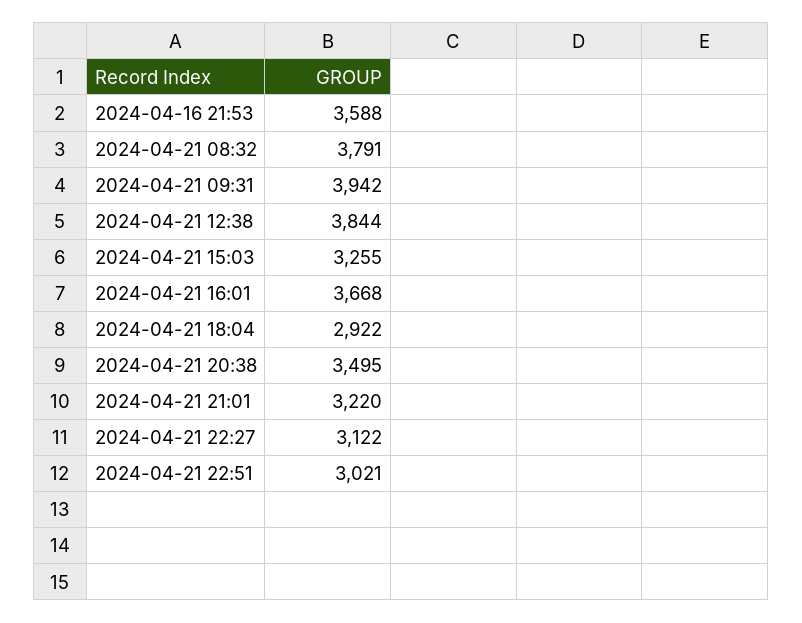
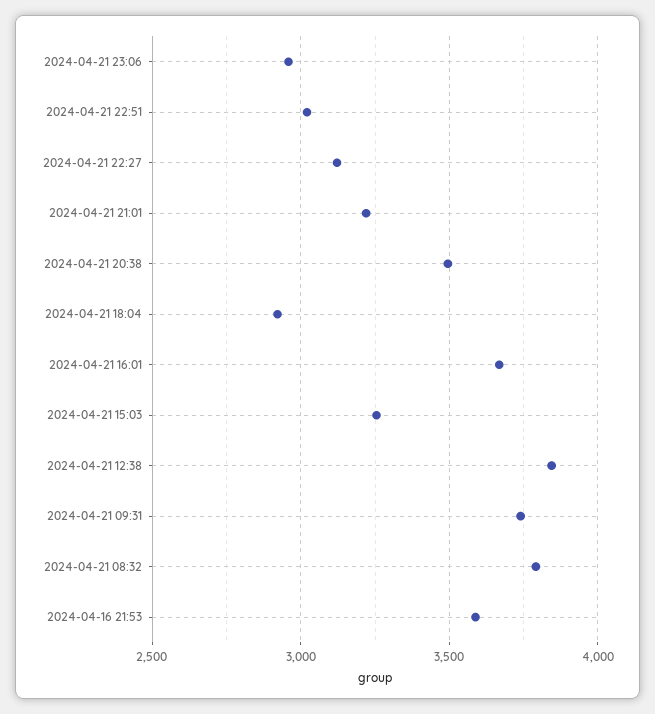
2024-04-21 09:31: 3942 -> 3750
2024-04-21 23:06: none -> 2950

